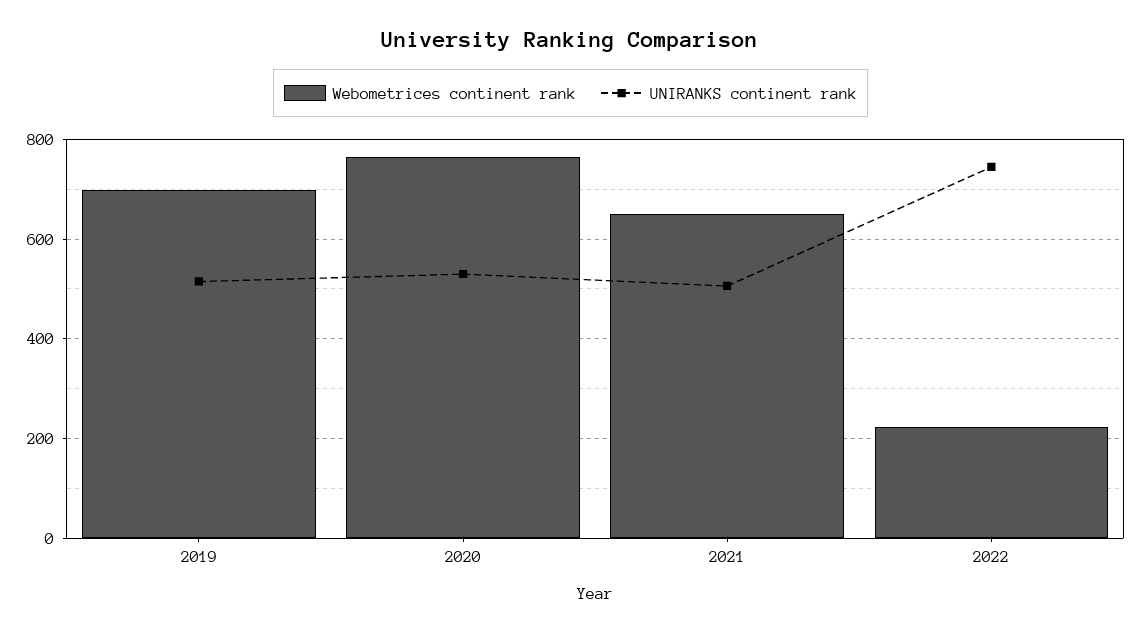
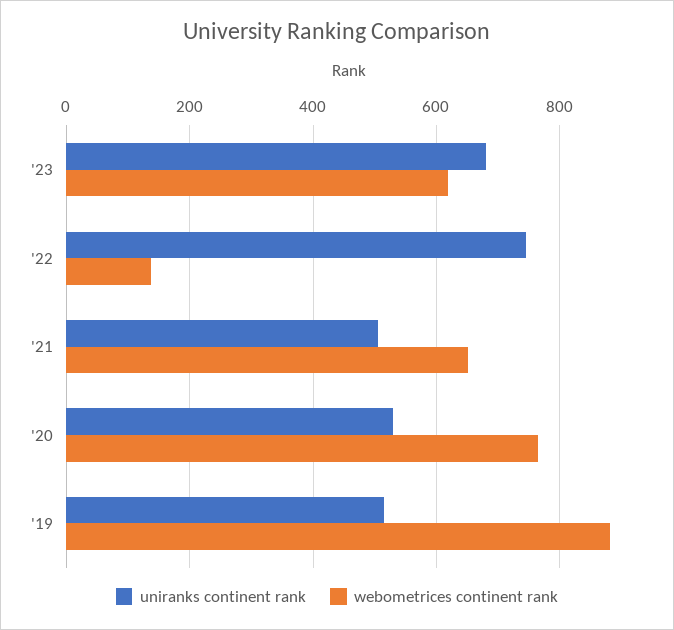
Webometrices continent rank, 2019: 700 -> 880
Webometrices continent rank, 2022: 220 -> 140
UNIRANKS continent rank, '23: none -> 680
Webometrices continent rank, '23: none -> 620

